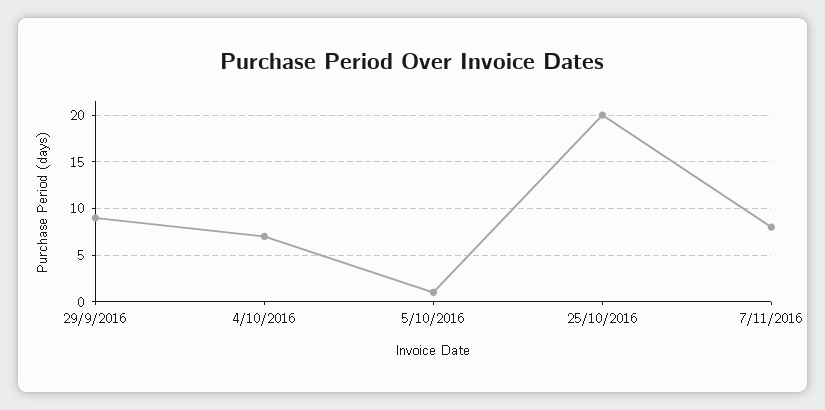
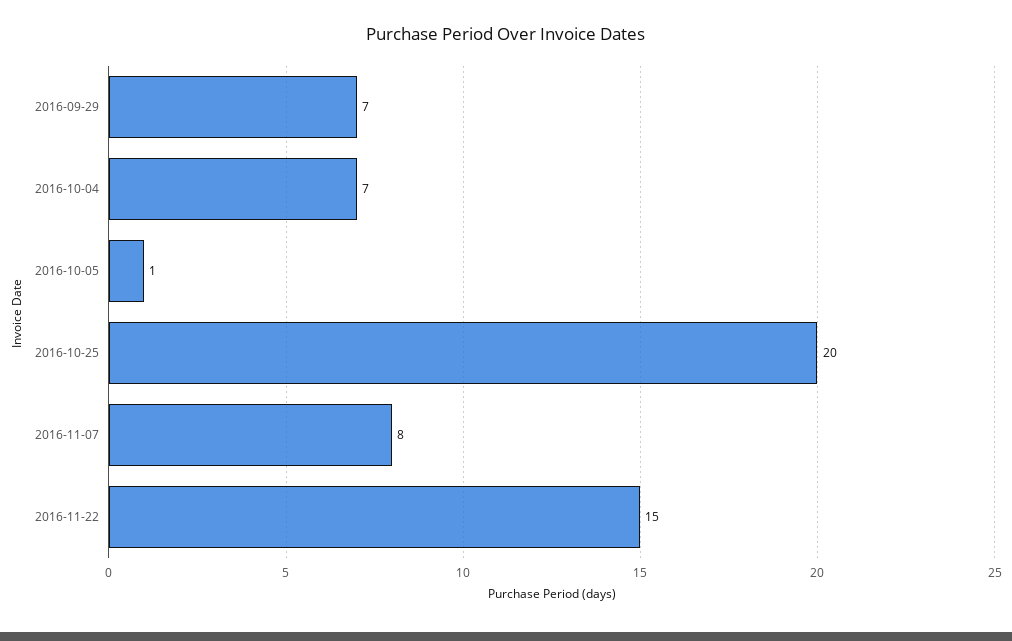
29/9/2016: 9 -> 7
2016-11-22: none -> 15

